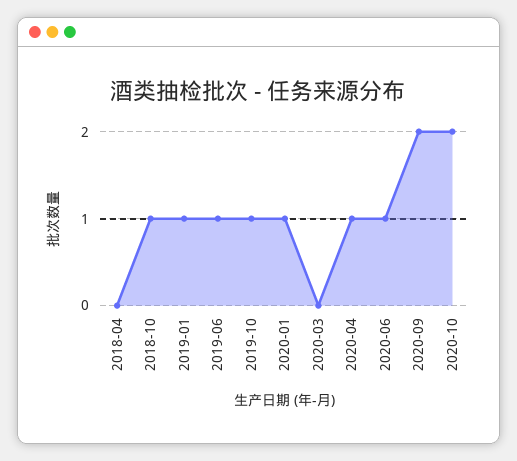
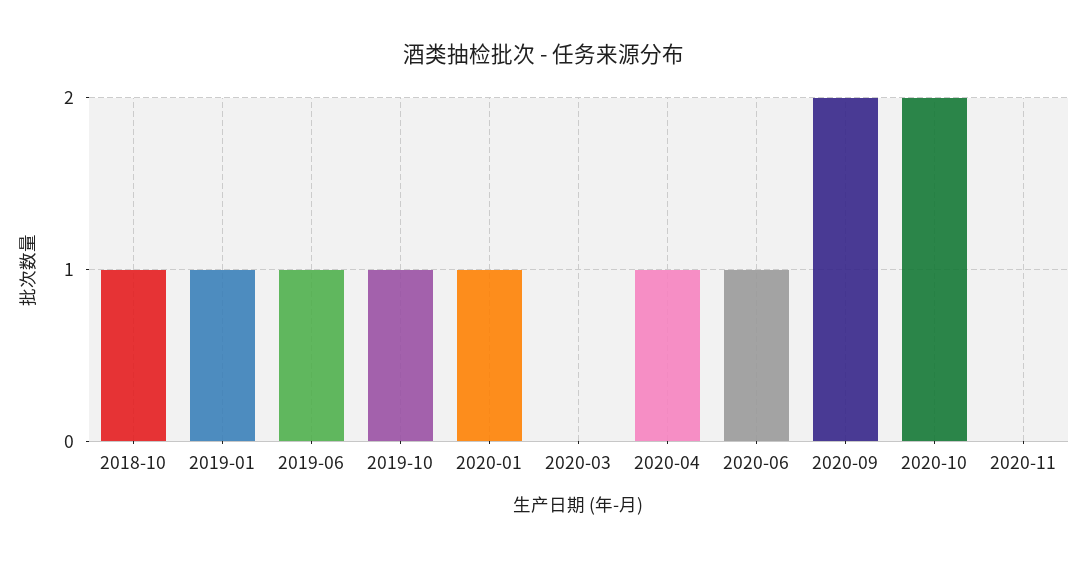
2018-04: 0 -> none
2020-11: none -> 0

